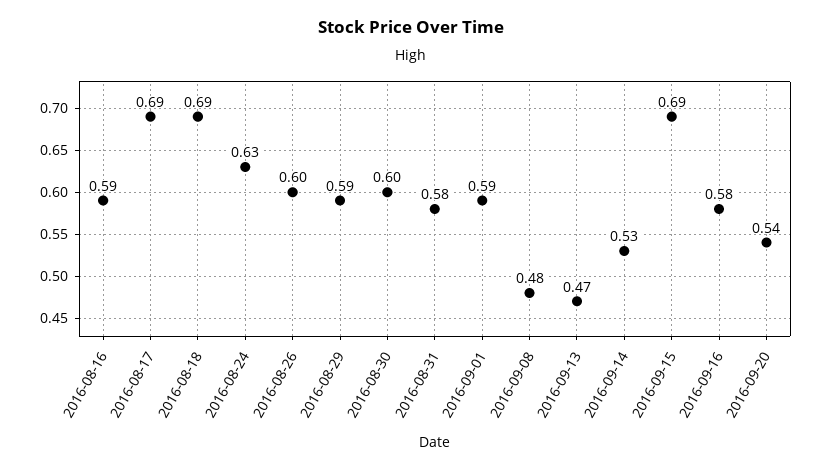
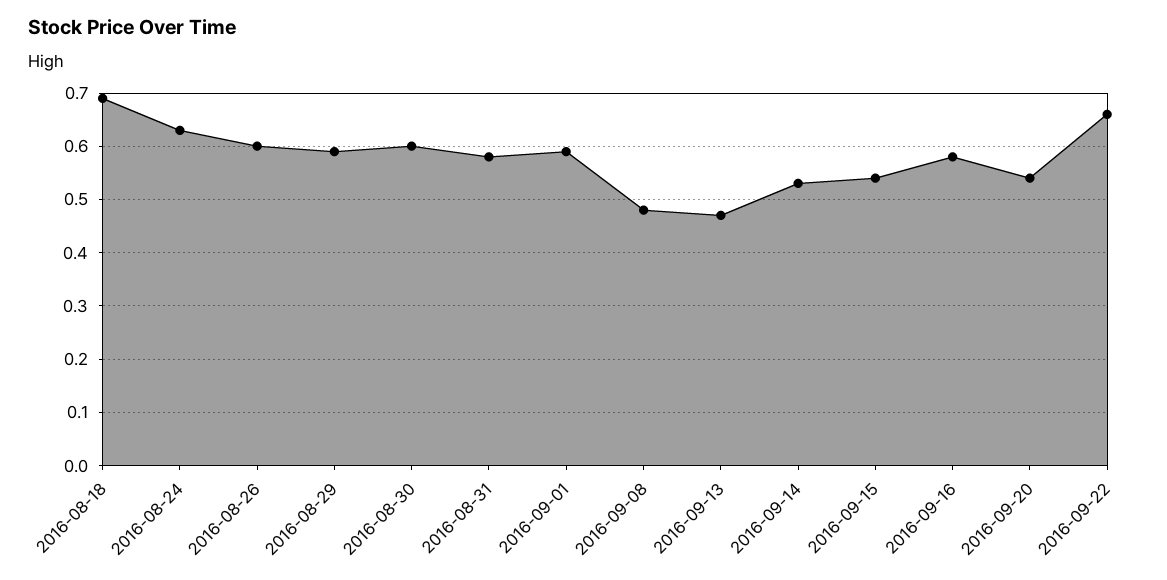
2016-08-16: 0.59 -> none
2016-08-17: 0.69 -> none
2016-09-15: 0.69 -> 0.55
2016-09-22: none -> 0.65

